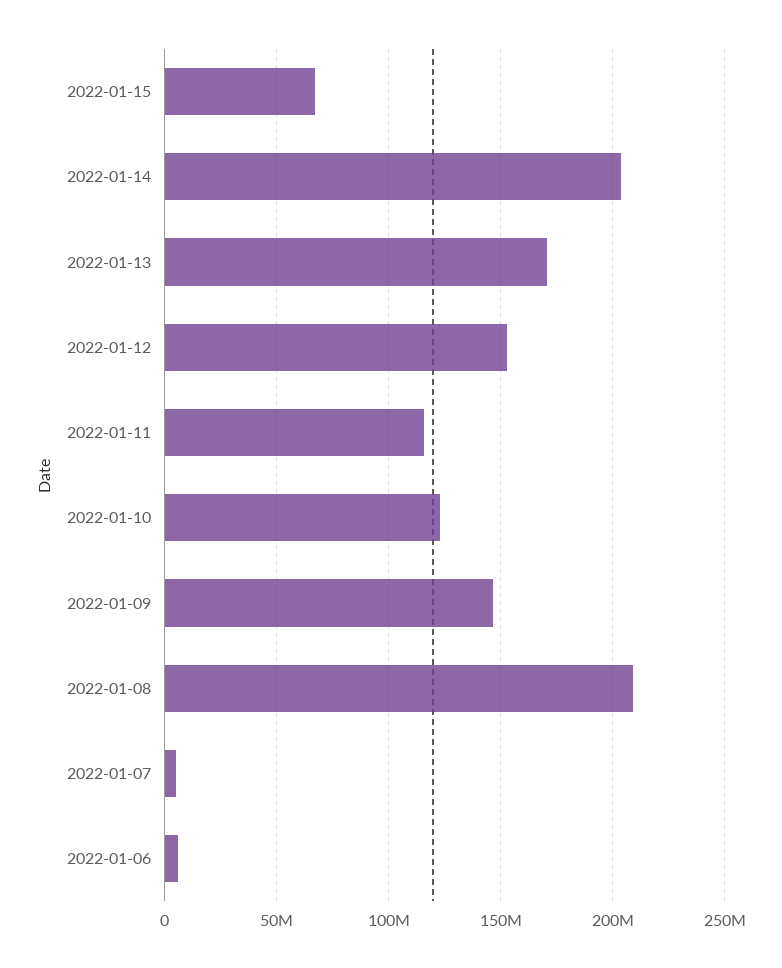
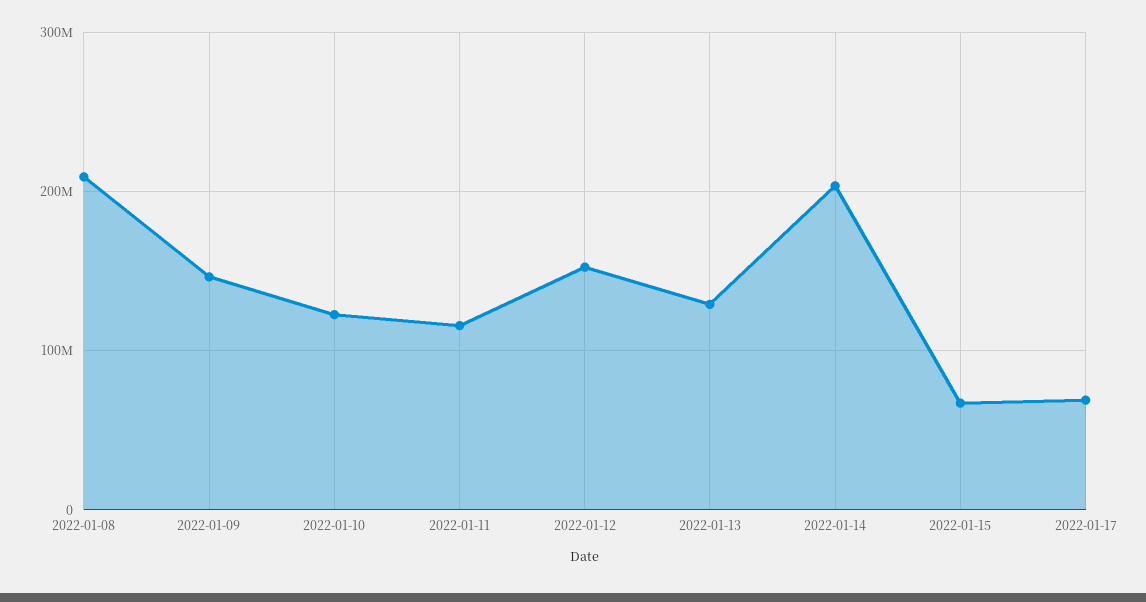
2022-01-13: 170000000 -> 130000000
2022-01-07: 5000000 -> none
2022-01-06: 5000000 -> none
2022-01-17: none -> 70000000

